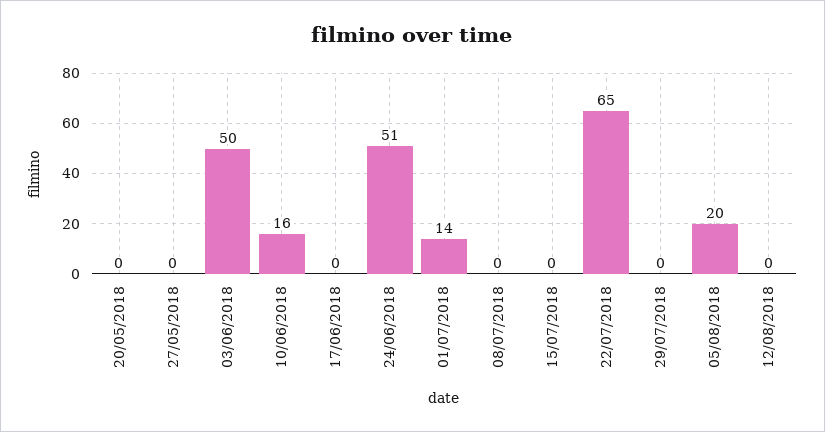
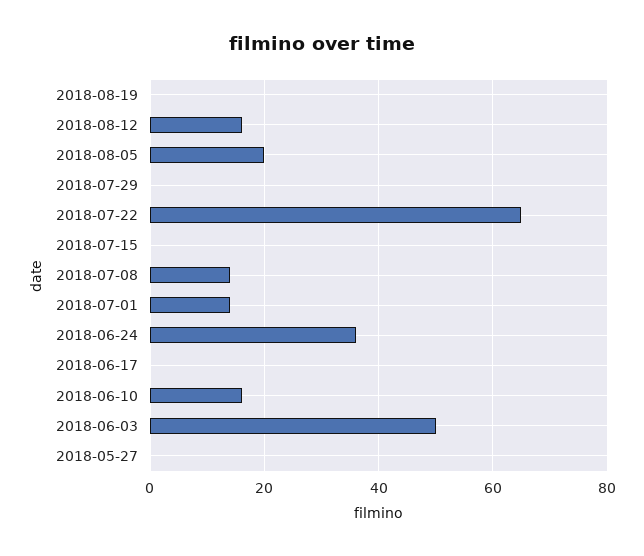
20/05/2018: 0 -> none
24/06/2018: 51 -> 35
08/07/2018: 0 -> 15
12/08/2018: 0 -> 15
2018-08-19: none -> 0

